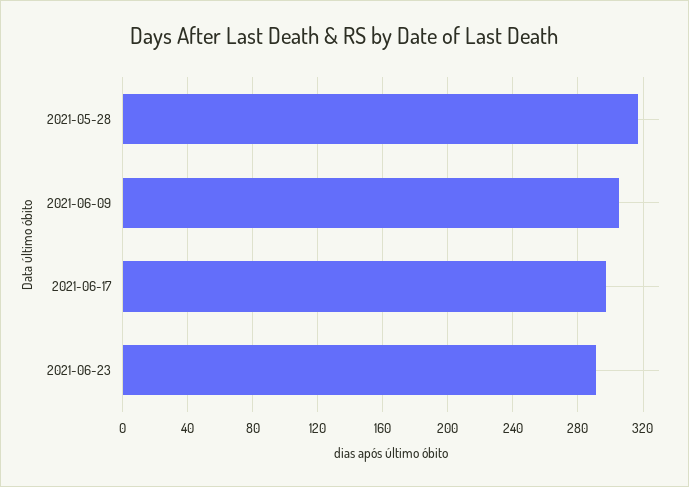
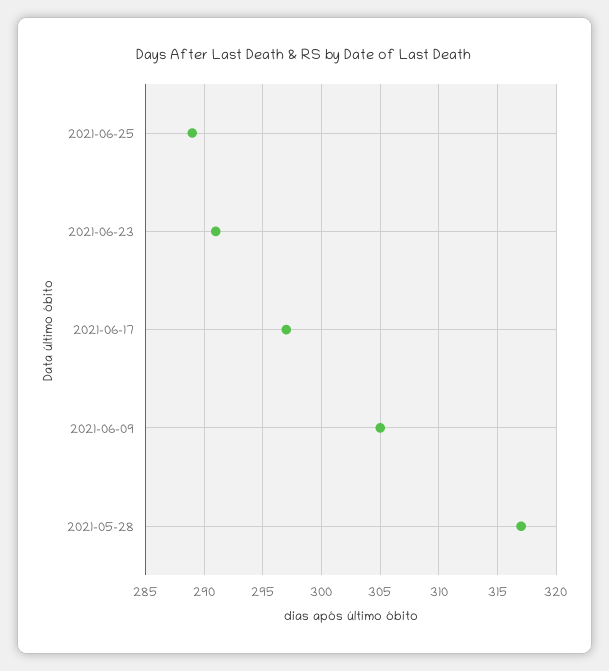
2021-06-25: none -> 289

